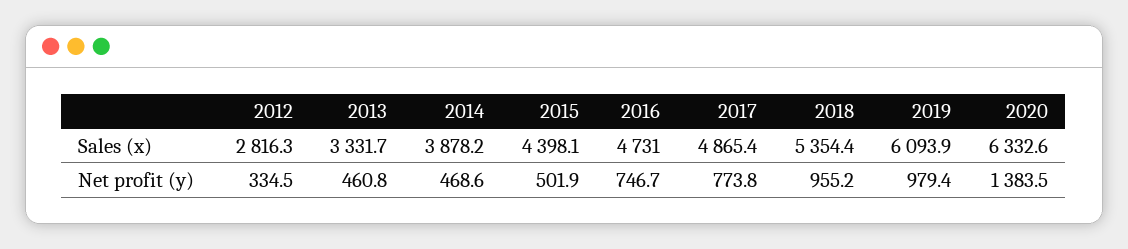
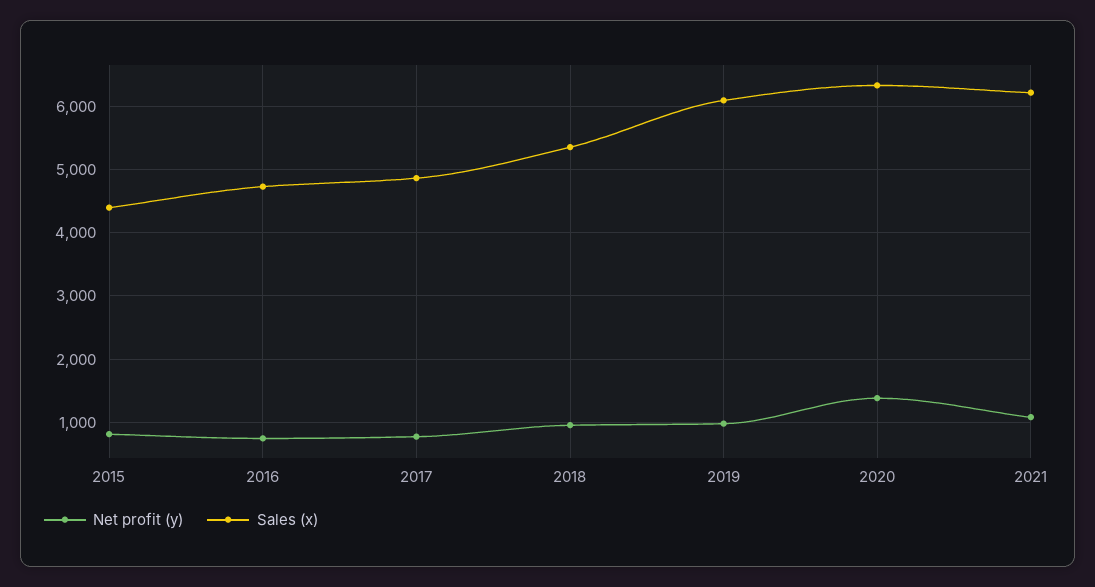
Sales (x), 2012: 2816.3 -> none
Sales (x), 2013: 3331.7 -> none
Sales (x), 2014: 3878.2 -> none
Net profit (y), 2012: 334.5 -> none
Net profit (y), 2013: 460.8 -> none
Net profit (y), 2014: 468.6 -> none
Net profit (y), 2015: 501.9 -> 800
Net profit (y), 2021: none -> 1100
Sales (x), 2021: none -> 6200

